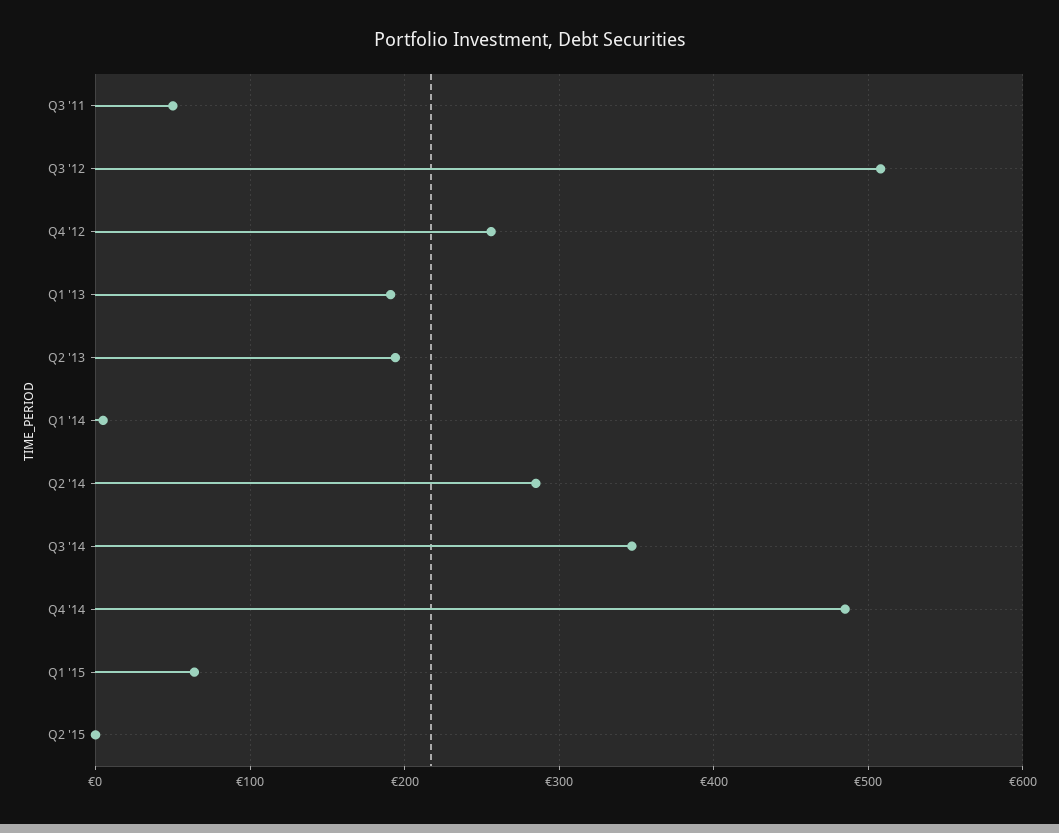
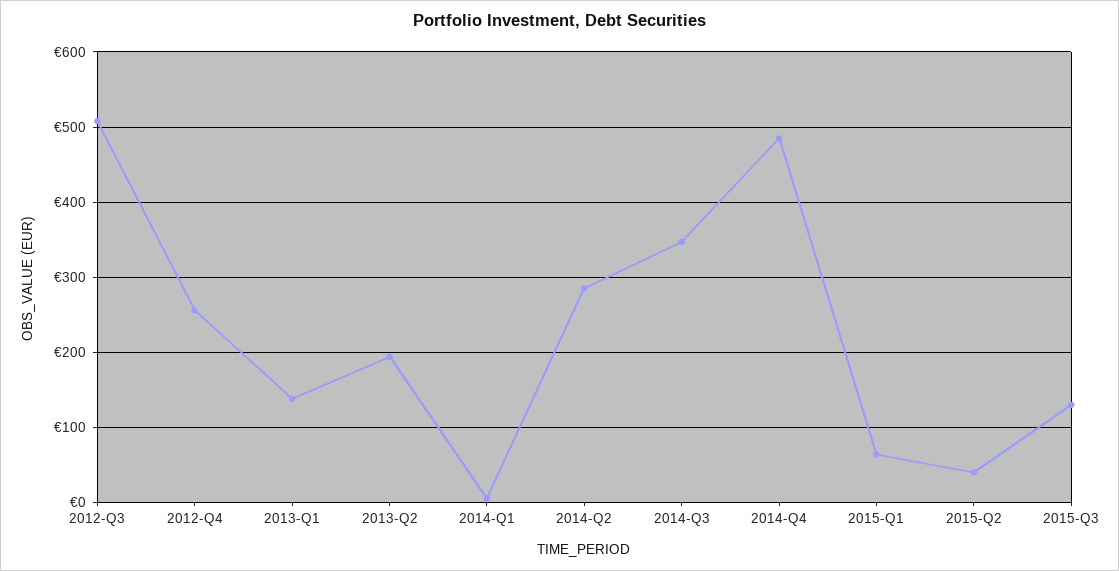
Q3 '11: 50 -> none
Q1 '13: 190 -> 140
Q2 '15: 0 -> 40
2015-Q3: none -> 130

